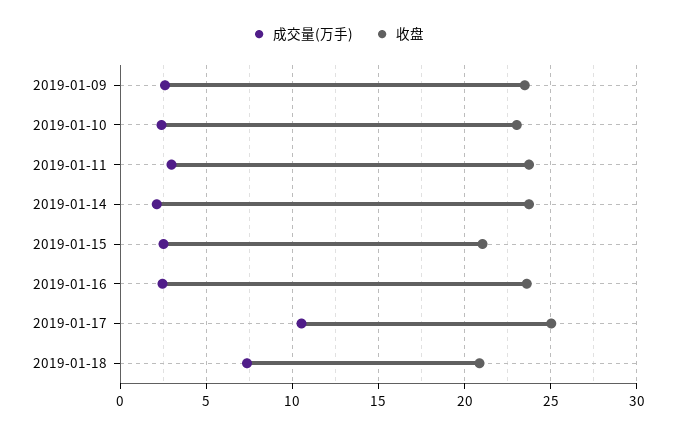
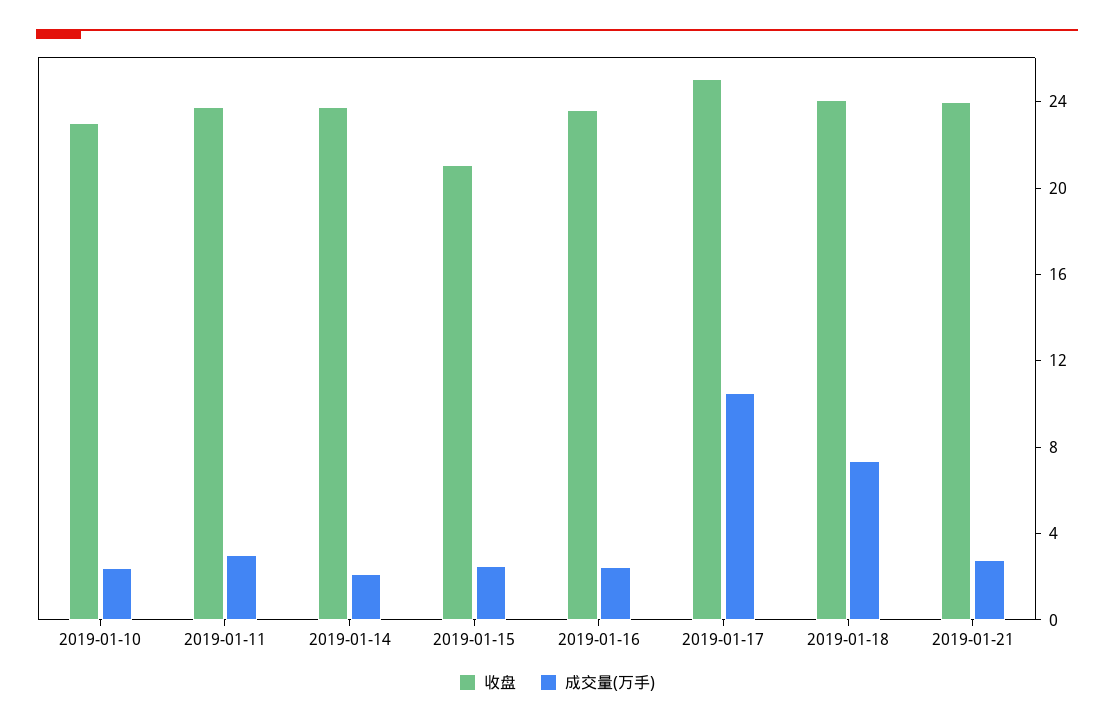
成交量(万手), 2019-01-09: 2.5 -> none
收盘, 2019-01-09: 23.5 -> none
收盘, 2019-01-18: 21 -> 24
收盘, 2019-01-21: none -> 24
成交量(万手), 2019-01-21: none -> 3

